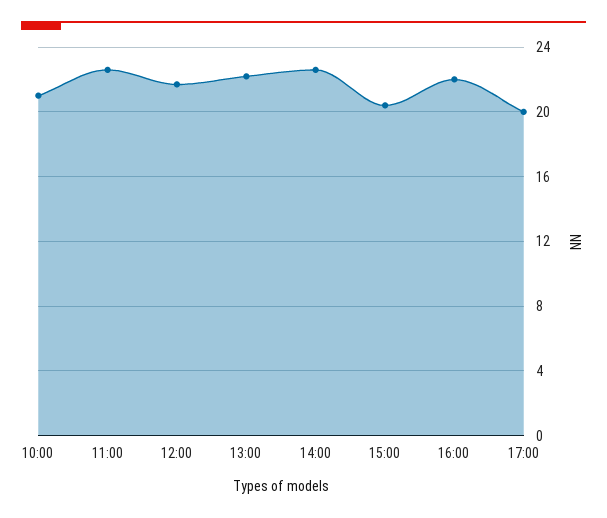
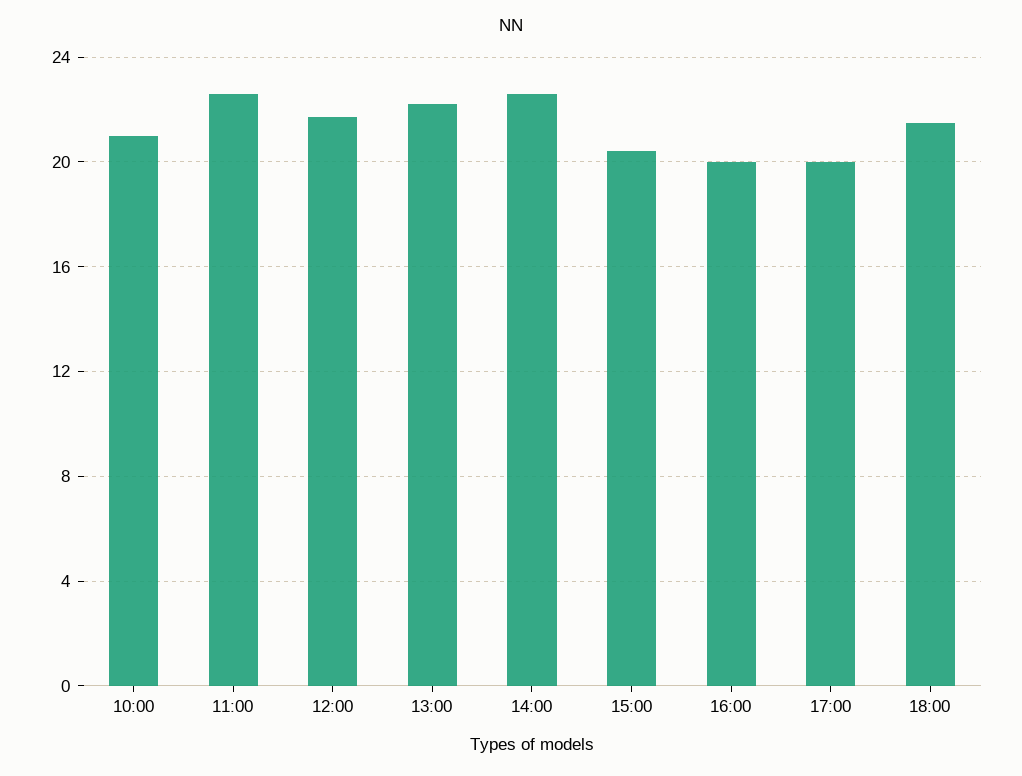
16:00: 22 -> 20
18:00: none -> 21.5

